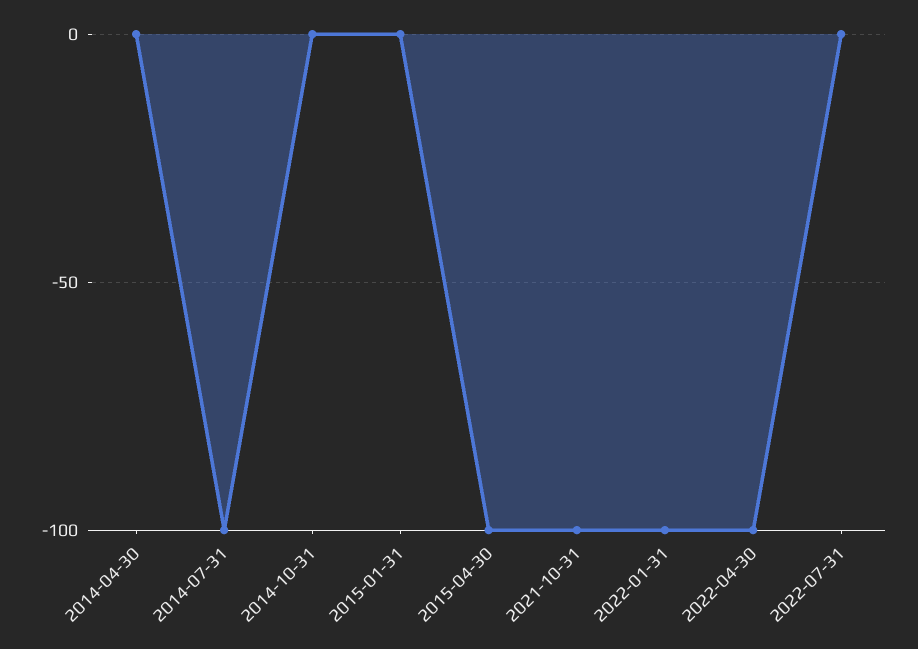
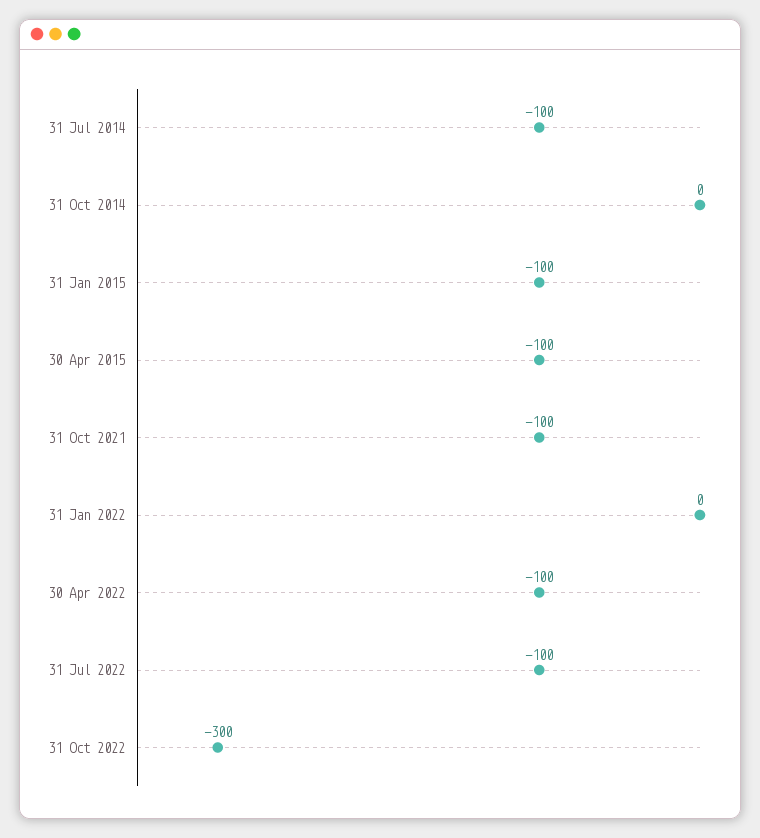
2014-04-30: 0 -> none
2015-01-31: 0 -> -100
2022-01-31: -100 -> 0
2022-07-31: 0 -> -100
31 Oct 2022: none -> -300

